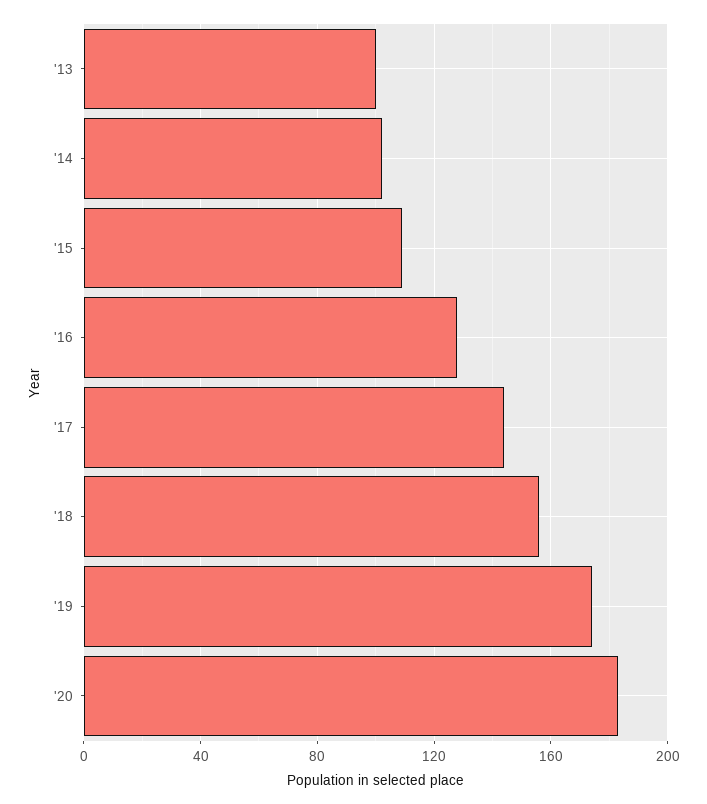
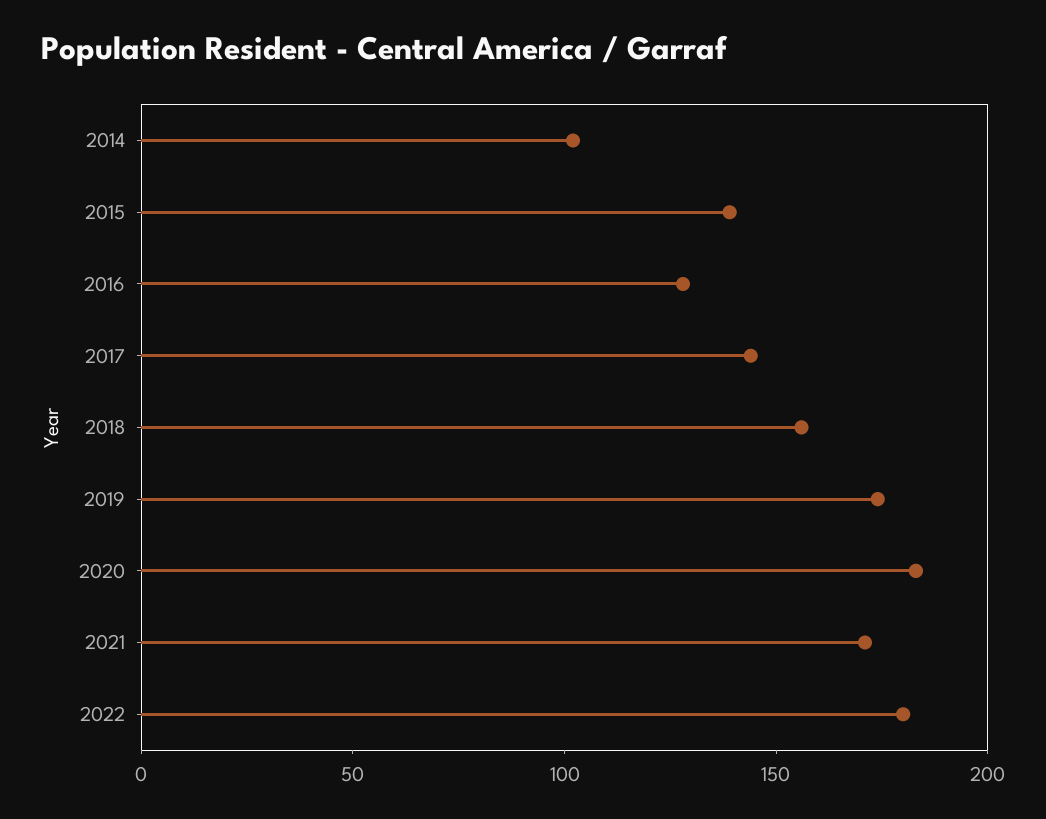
'13: 100 -> none
'15: 110 -> 140
2021: none -> 170
2022: none -> 180

